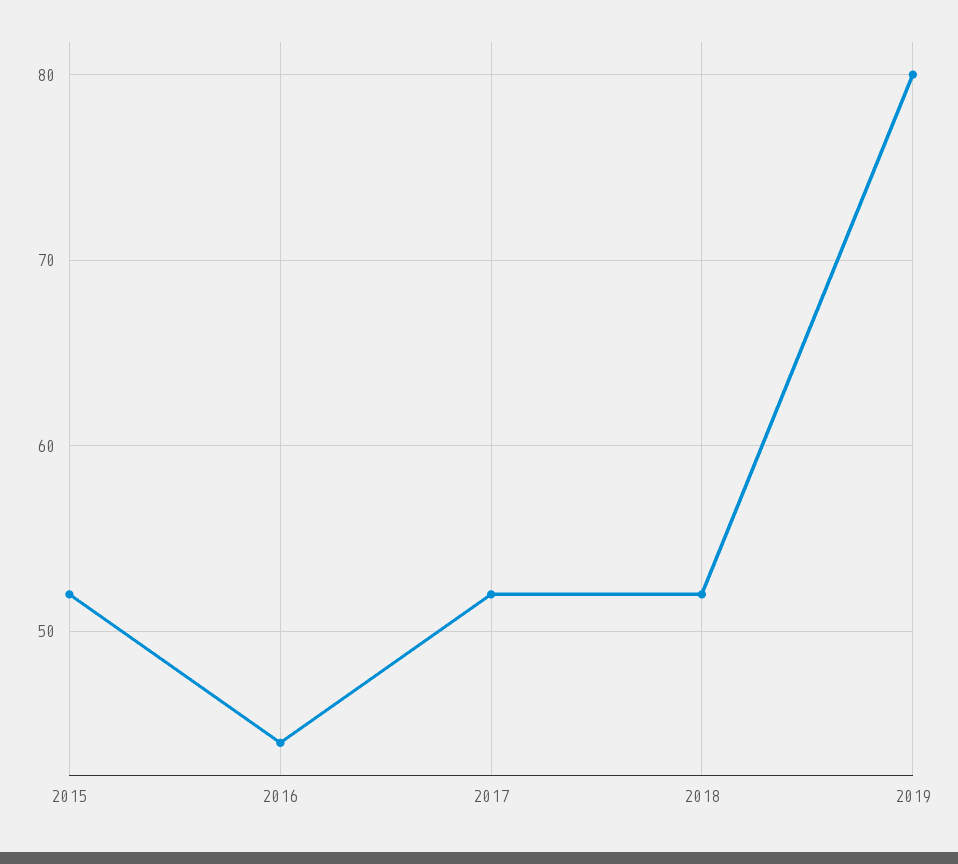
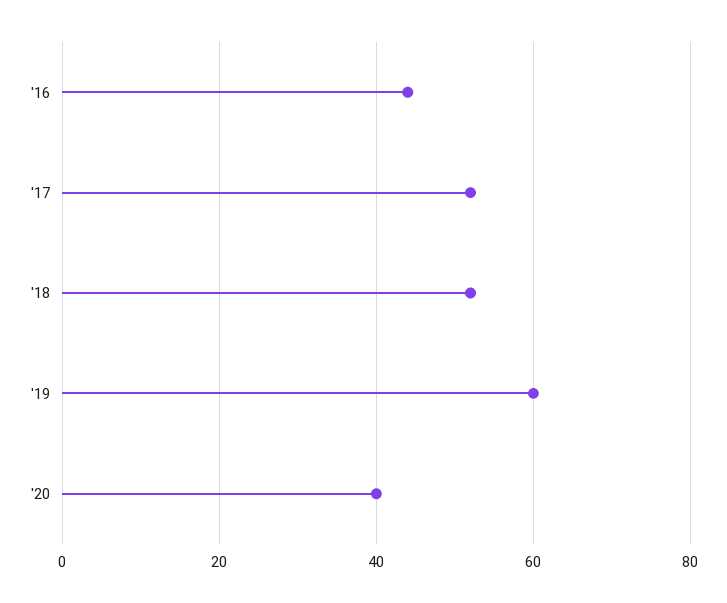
2015: 52 -> none
2019: 80 -> 60
'20: none -> 40

